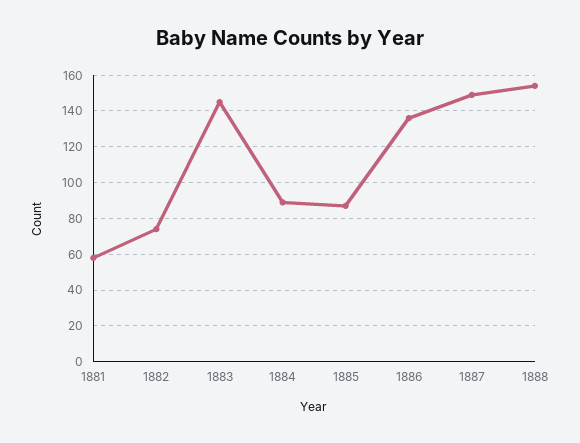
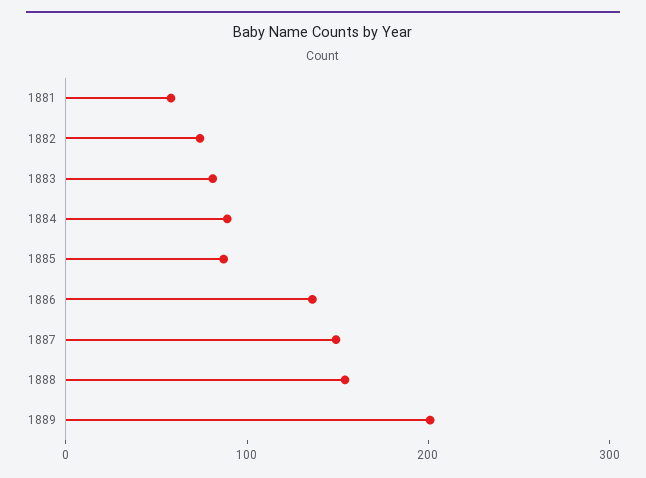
1883: 145 -> 80
1889: none -> 200

